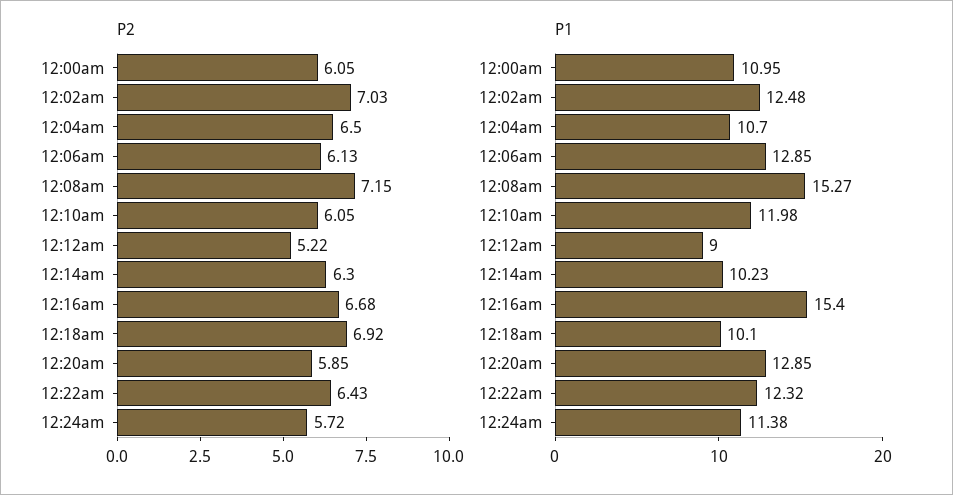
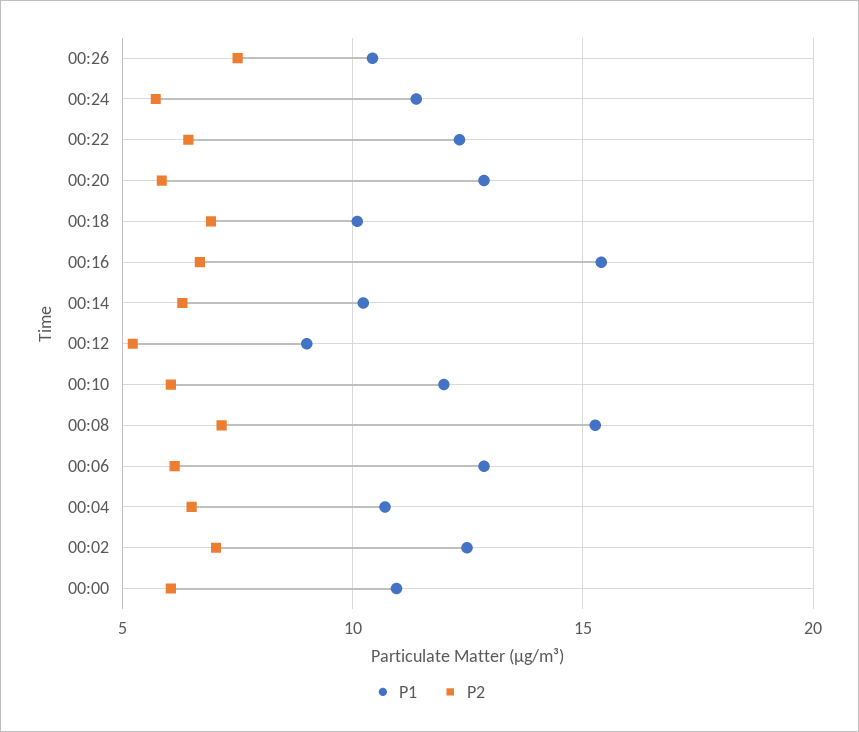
P1, 00:26: none -> 10.5
P2, 00:26: none -> 7.5

